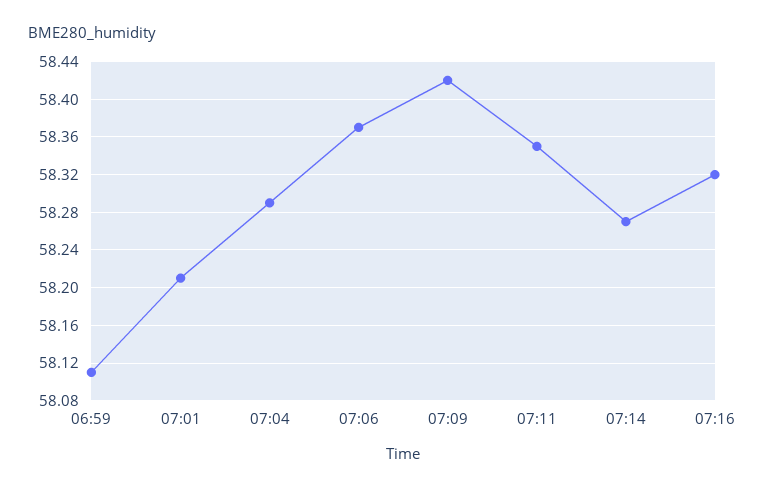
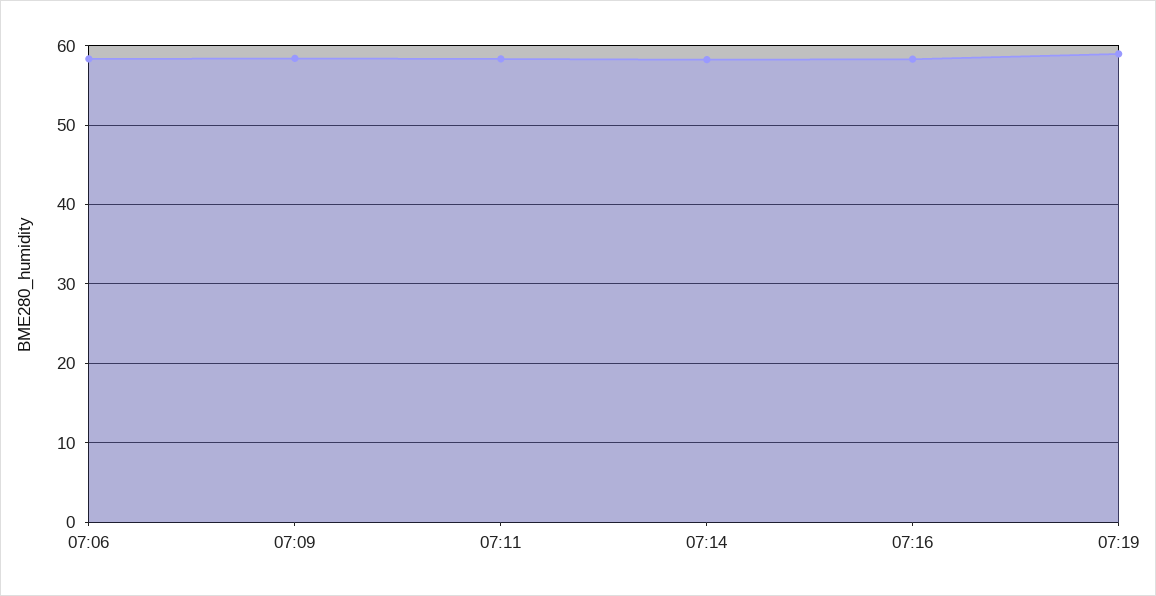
06:59: 58.11 -> none
07:01: 58.21 -> none
07:04: 58.29 -> none
07:19: none -> 59

